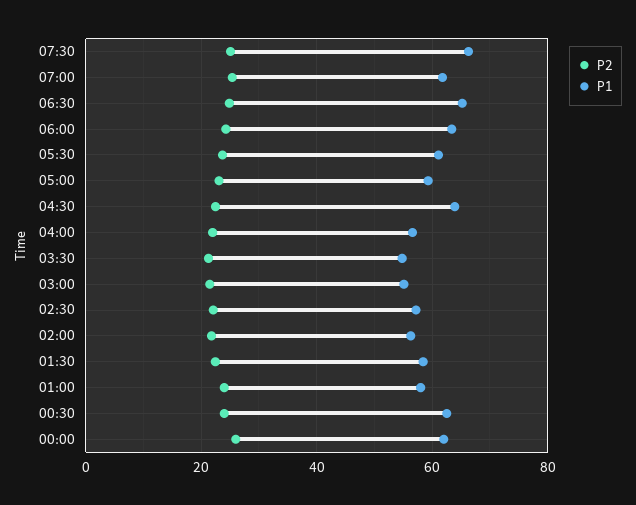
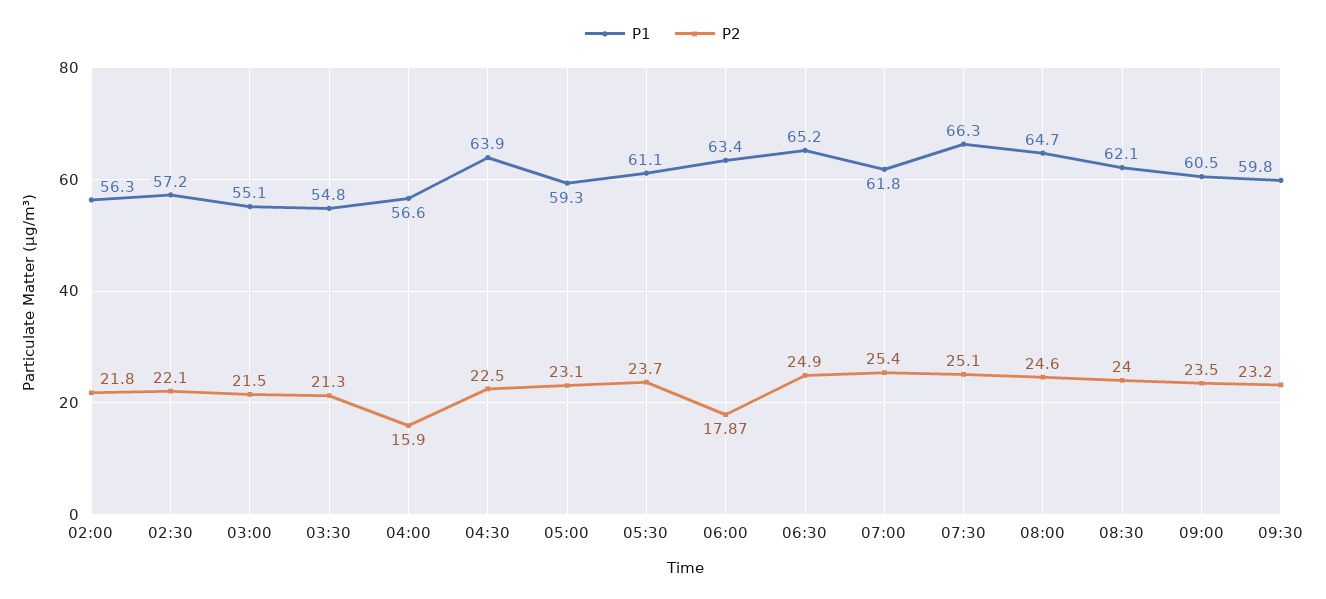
P2, 06:00: 24 -> 17.87
P2, 04:00: 22 -> 15.9
P2, 01:30: 22 -> none
P1, 01:30: 58 -> none
P2, 01:00: 24 -> none
P1, 01:00: 58 -> none
P2, 00:30: 24 -> none
P1, 00:30: 62 -> none
P2, 00:00: 26 -> none
P1, 00:00: 62 -> none
P1, 08:00: none -> 64.7
P2, 08:00: none -> 24.6
P1, 08:30: none -> 62.1
P2, 08:30: none -> 24
P1, 09:00: none -> 60.5
P2, 09:00: none -> 23.5
P1, 09:30: none -> 59.8
P2, 09:30: none -> 23.2

